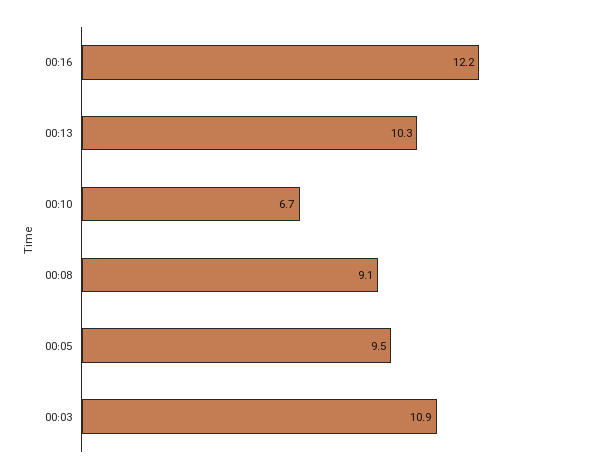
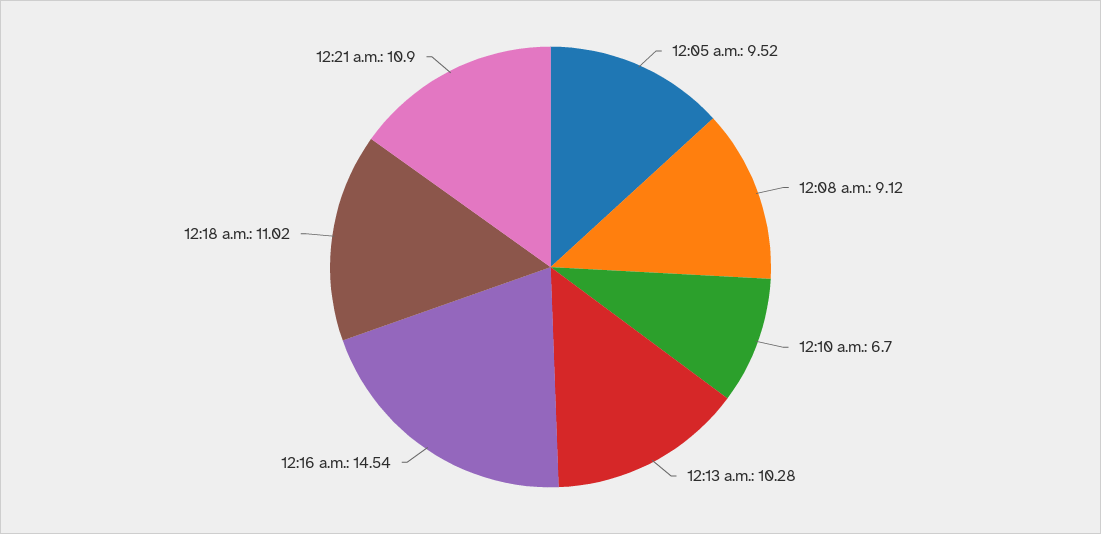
00:16: 12.2 -> 14.54
00:03: 10.9 -> none
12:18 a.m.: none -> 11.02
12:21 a.m.: none -> 10.9

